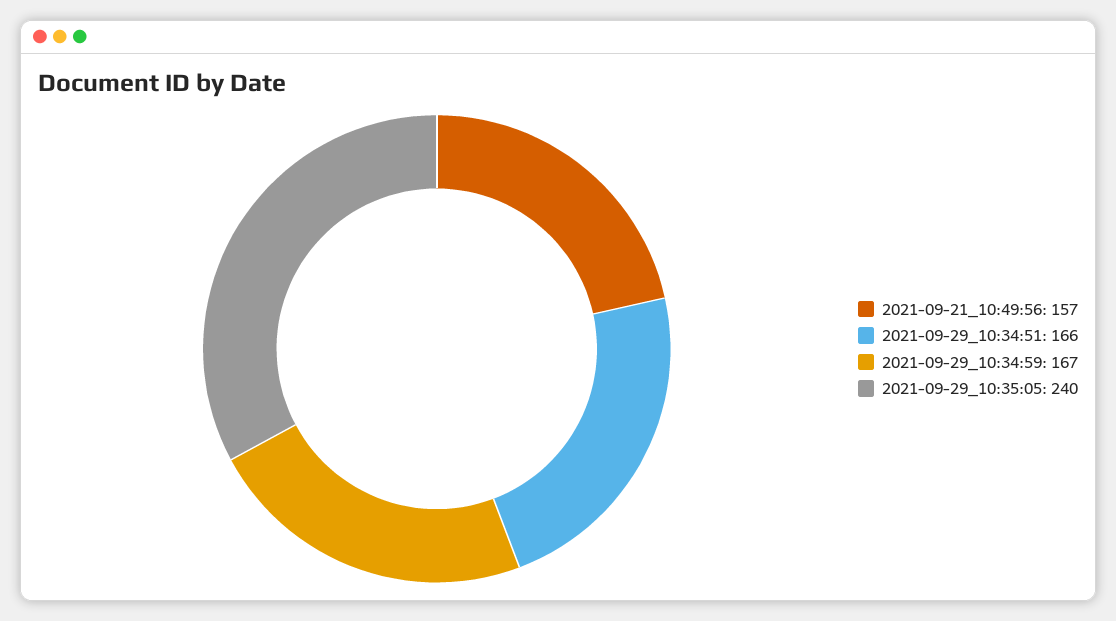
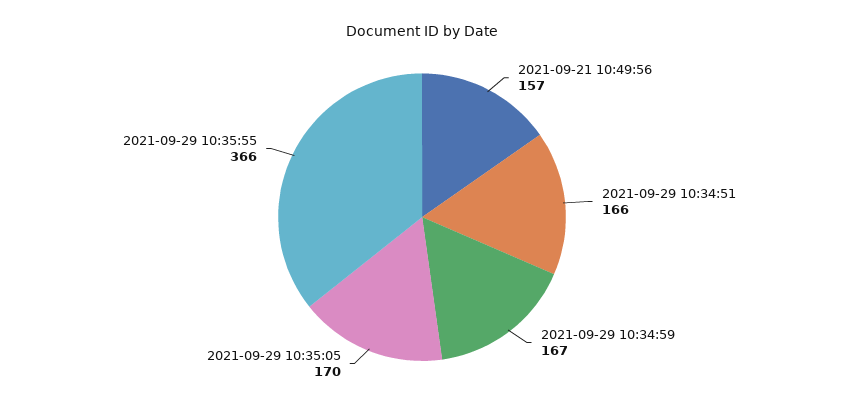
2021-09-29_10:35:05: 240 -> 170
2021-09-29 10:35:55: none -> 366

